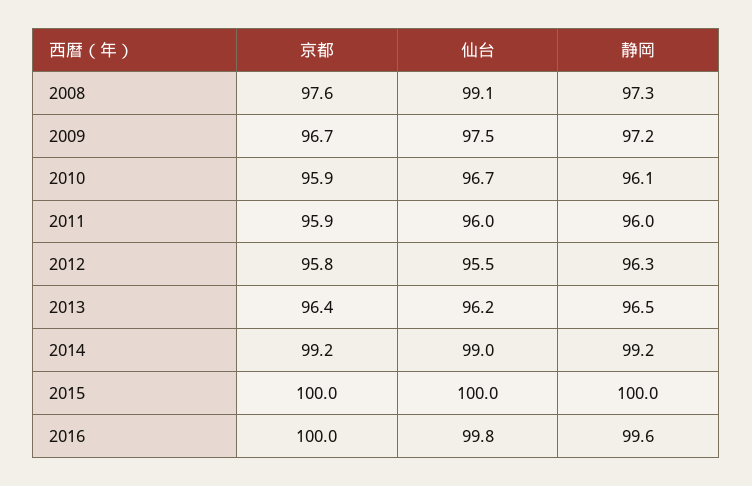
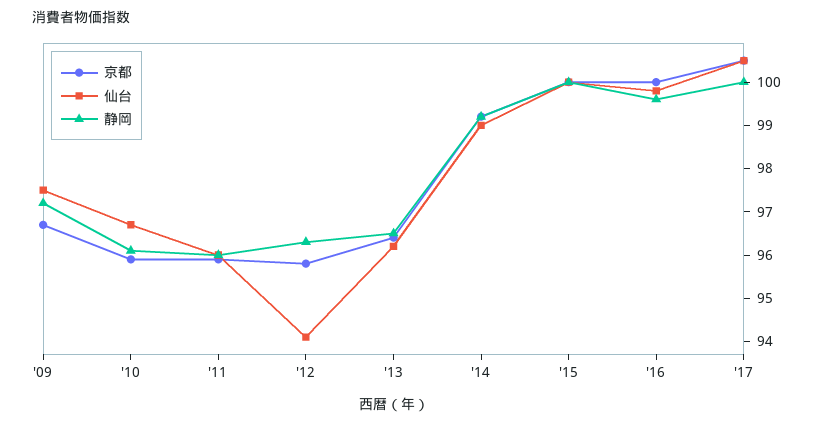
京都, 2008: 97.6 -> none
仙台, 2008: 99.1 -> none
静岡, 2008: 97.3 -> none
仙台, 2012: 95.5 -> 94
京都, '17: none -> 100.5
仙台, '17: none -> 100.5
静岡, '17: none -> 100

